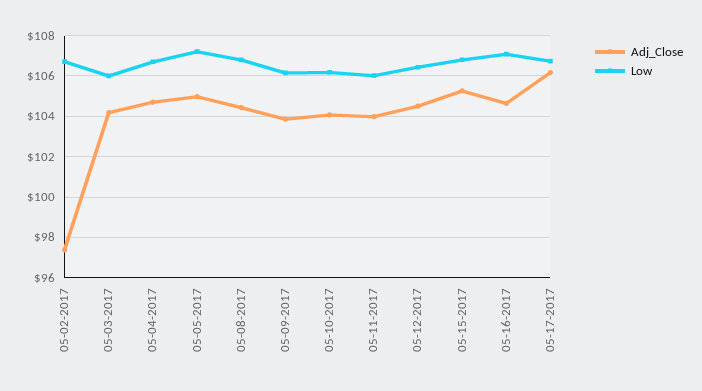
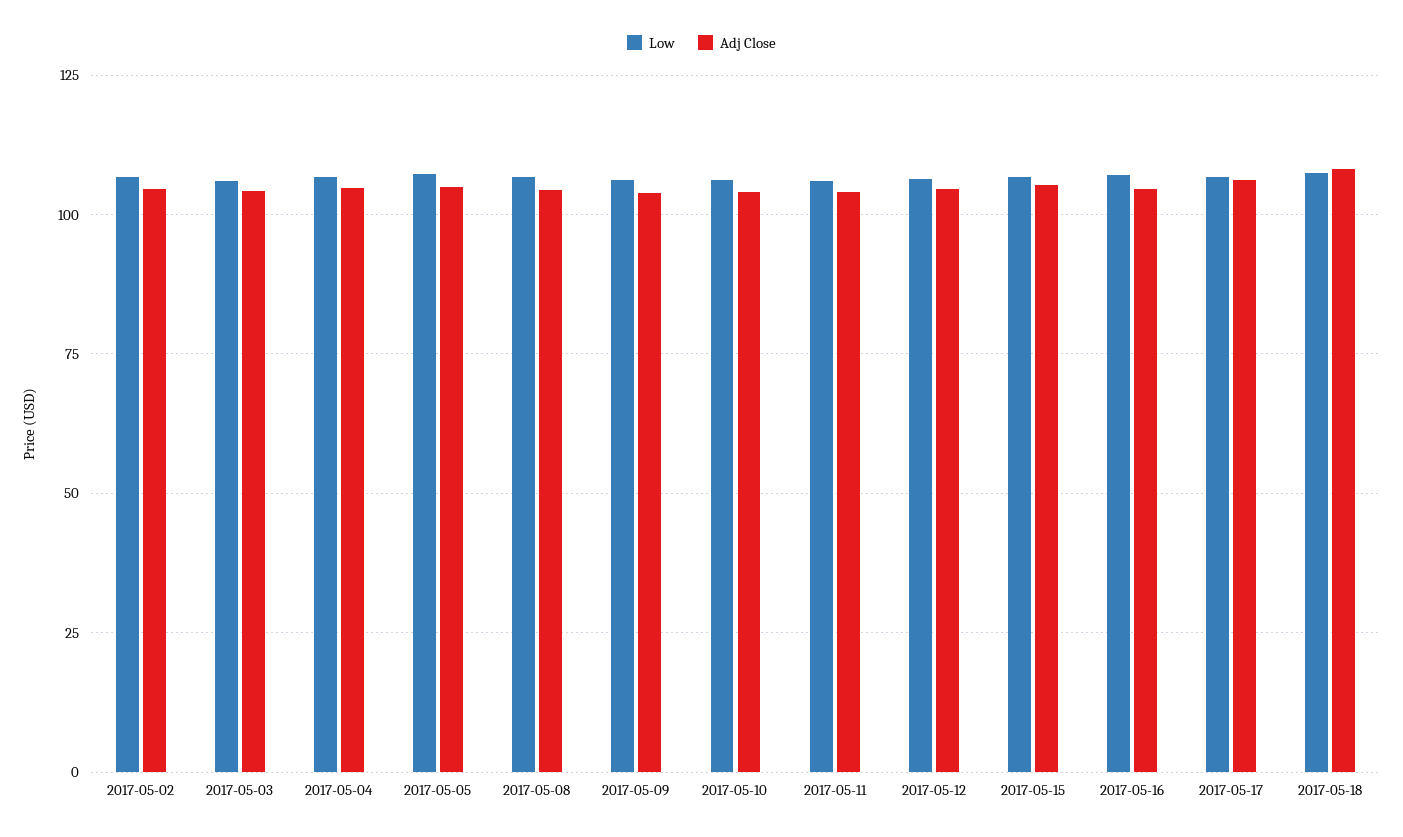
Adj_Close, 05-02-2017: 97.5 -> 105
Low, 2017-05-18: none -> 107.5
Adj_Close, 2017-05-18: none -> 107.5

